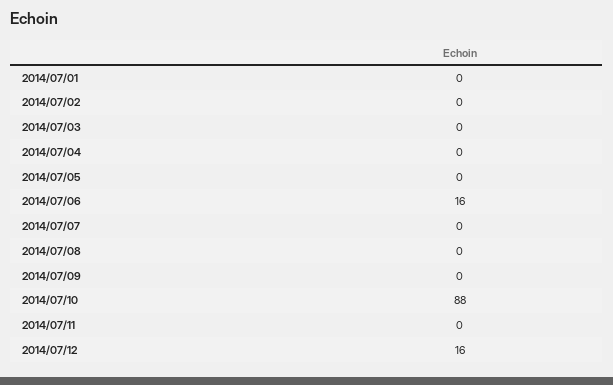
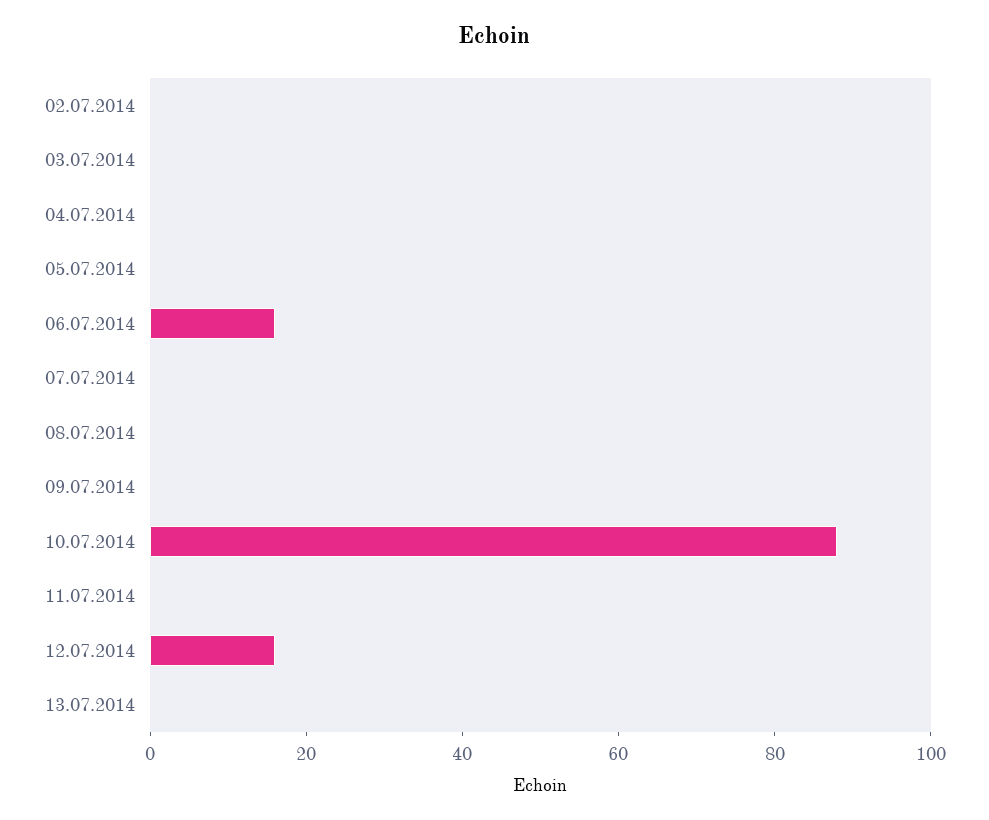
2014/07/01: 0 -> none
13.07.2014: none -> 0

